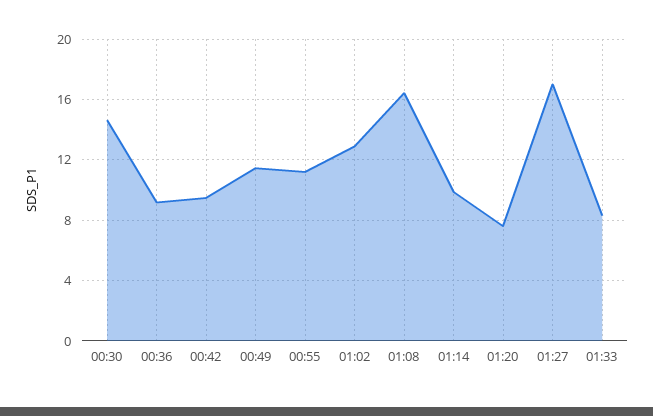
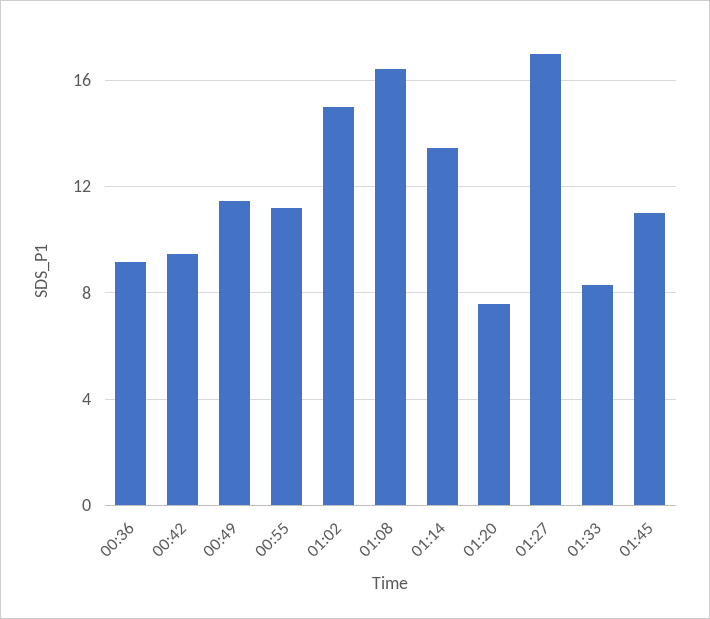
00:30: 14.5 -> none
01:02: 13 -> 15
01:14: 10 -> 13.5
01:45: none -> 11

